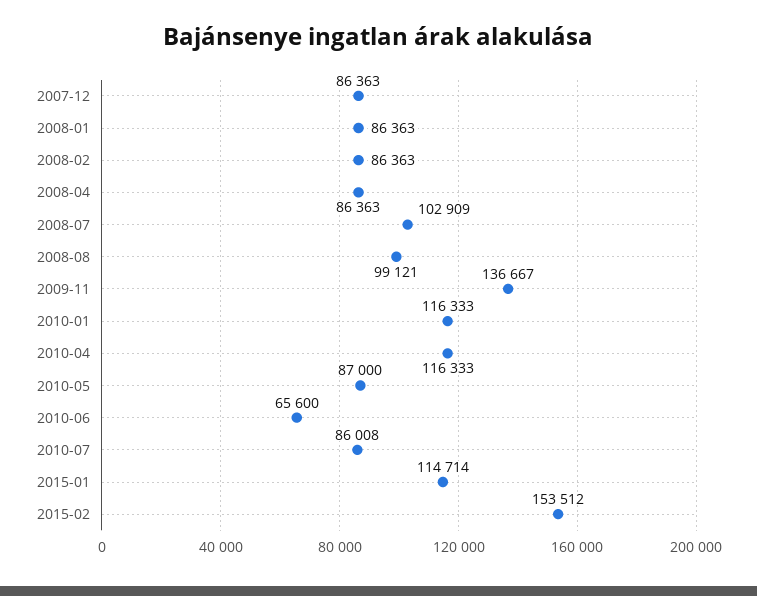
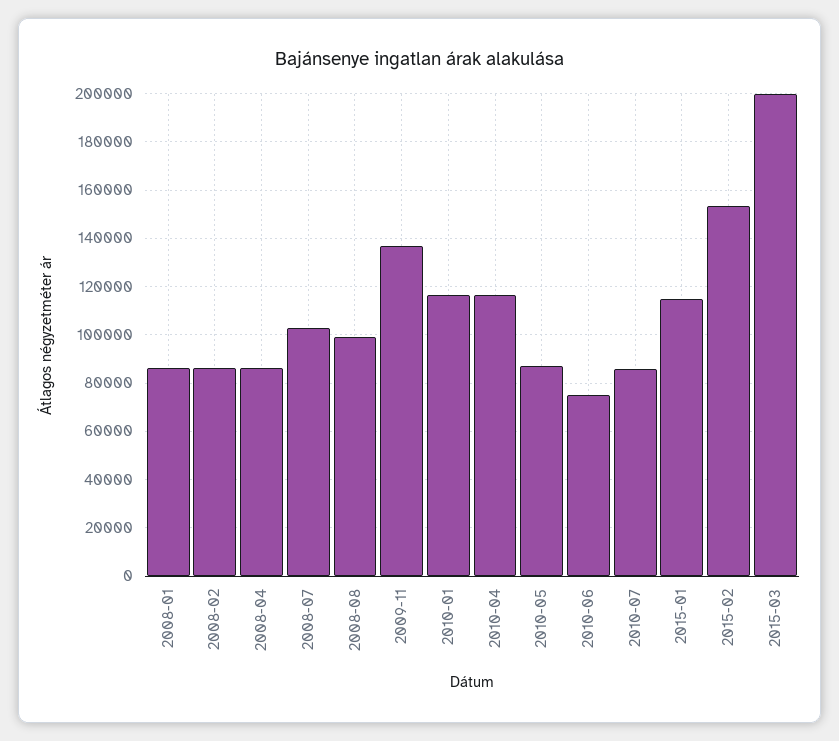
2007-12: 86363 -> none
2010-06: 65600 -> 75000
2015-03: none -> 200000

